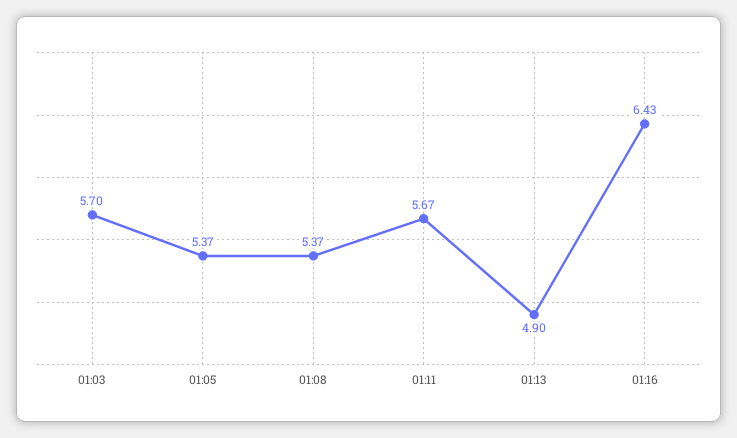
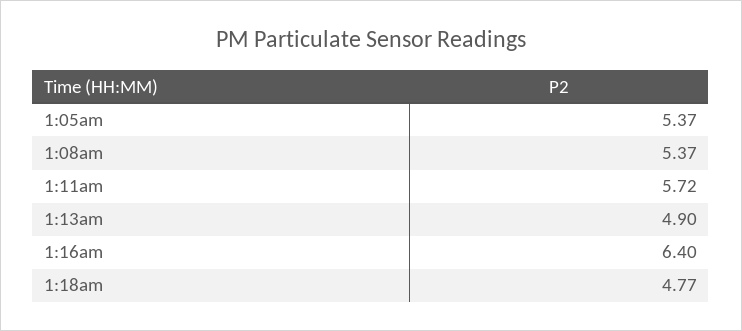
01:03: 5.7 -> none
01:11: 5.67 -> 5.72
01:16: 6.43 -> 6.4
1:18am: none -> 4.77

